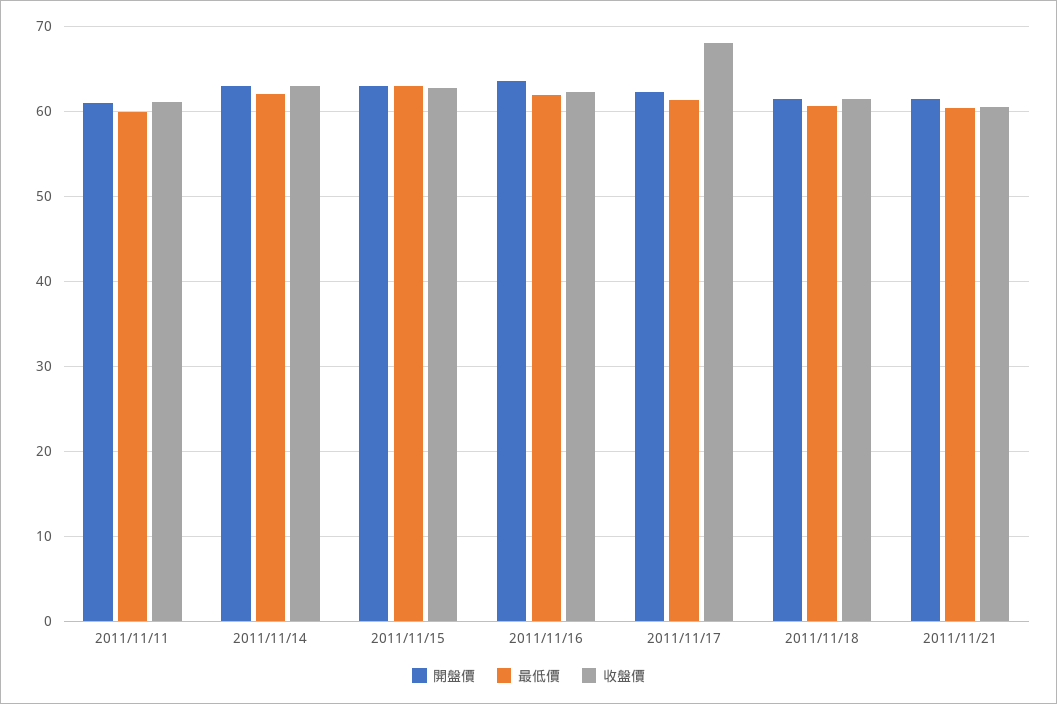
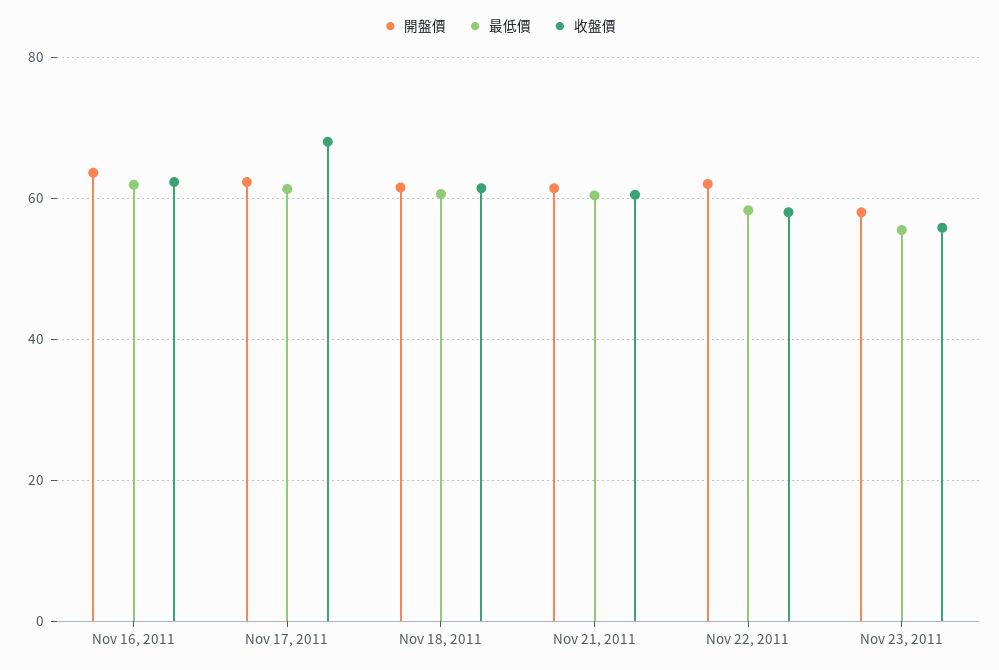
開盤價, 2011/11/11: 61 -> none
最低價, 2011/11/11: 60 -> none
收盤價, 2011/11/11: 61 -> none
開盤價, 2011/11/14: 63 -> none
最低價, 2011/11/14: 62 -> none
收盤價, 2011/11/14: 63 -> none
開盤價, 2011/11/15: 63 -> none
最低價, 2011/11/15: 63 -> none
收盤價, 2011/11/15: 63 -> none
開盤價, Nov 22, 2011: none -> 62
最低價, Nov 22, 2011: none -> 58
收盤價, Nov 22, 2011: none -> 58
開盤價, Nov 23, 2011: none -> 58
最低價, Nov 23, 2011: none -> 56
收盤價, Nov 23, 2011: none -> 56

